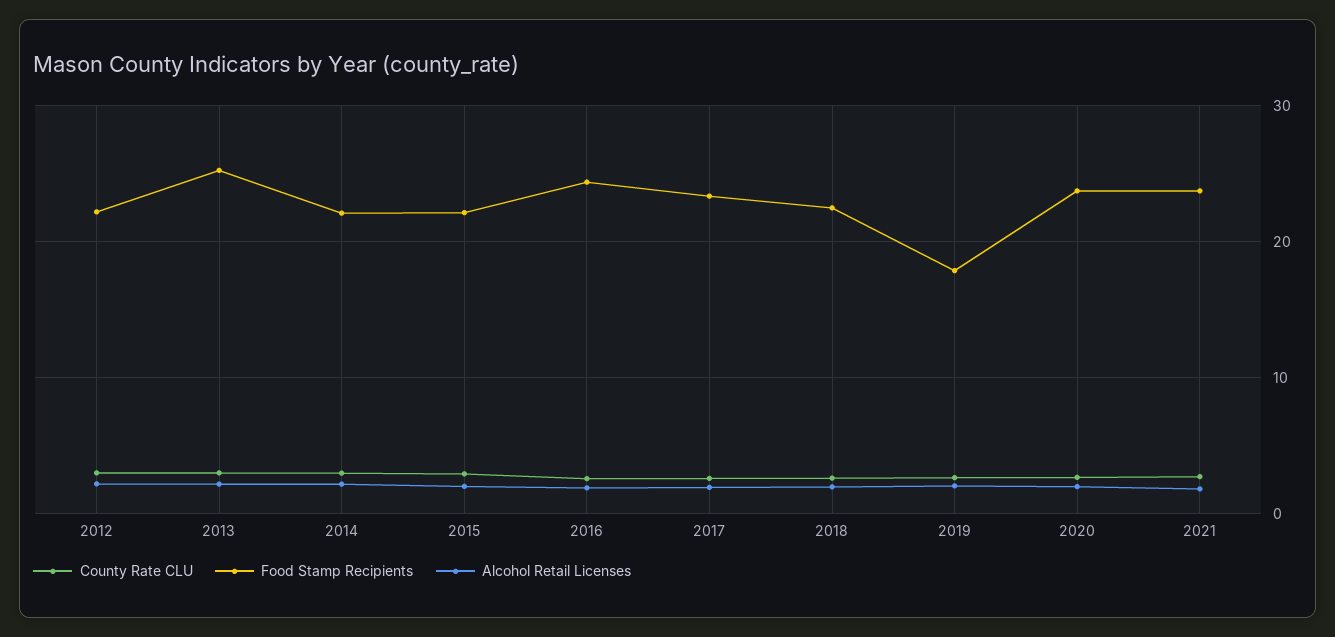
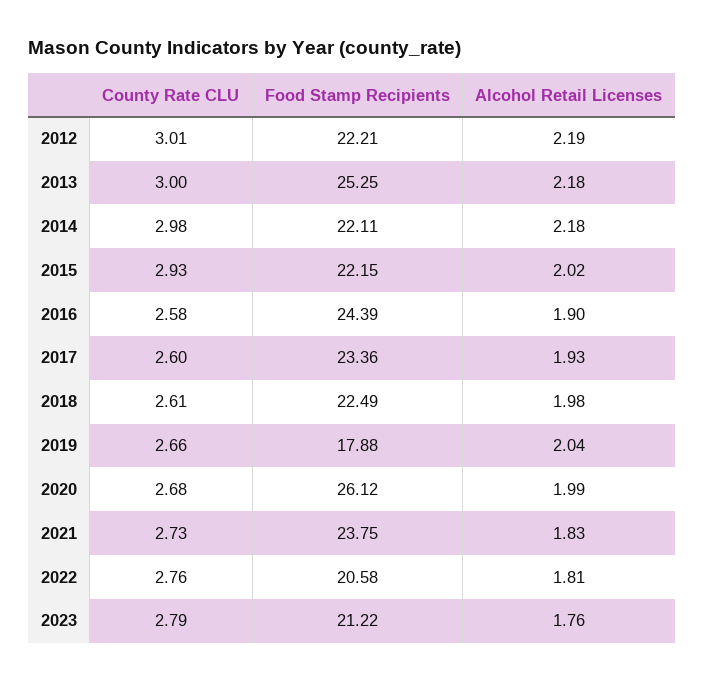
Food Stamp Recipients, 2020: 24 -> 26.12
County Rate CLU, 2022: none -> 2.76
Food Stamp Recipients, 2022: none -> 20.58
Alcohol Retail Licenses, 2022: none -> 1.81
County Rate CLU, 2023: none -> 2.79
Food Stamp Recipients, 2023: none -> 21.22
Alcohol Retail Licenses, 2023: none -> 1.76

